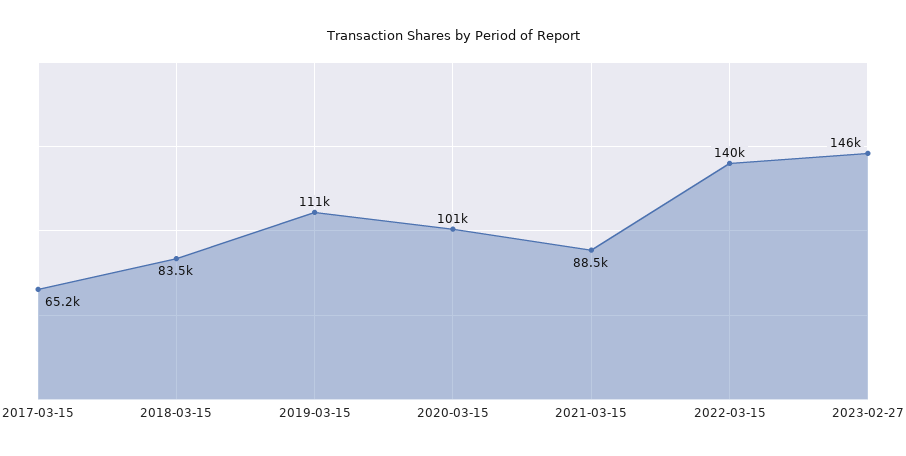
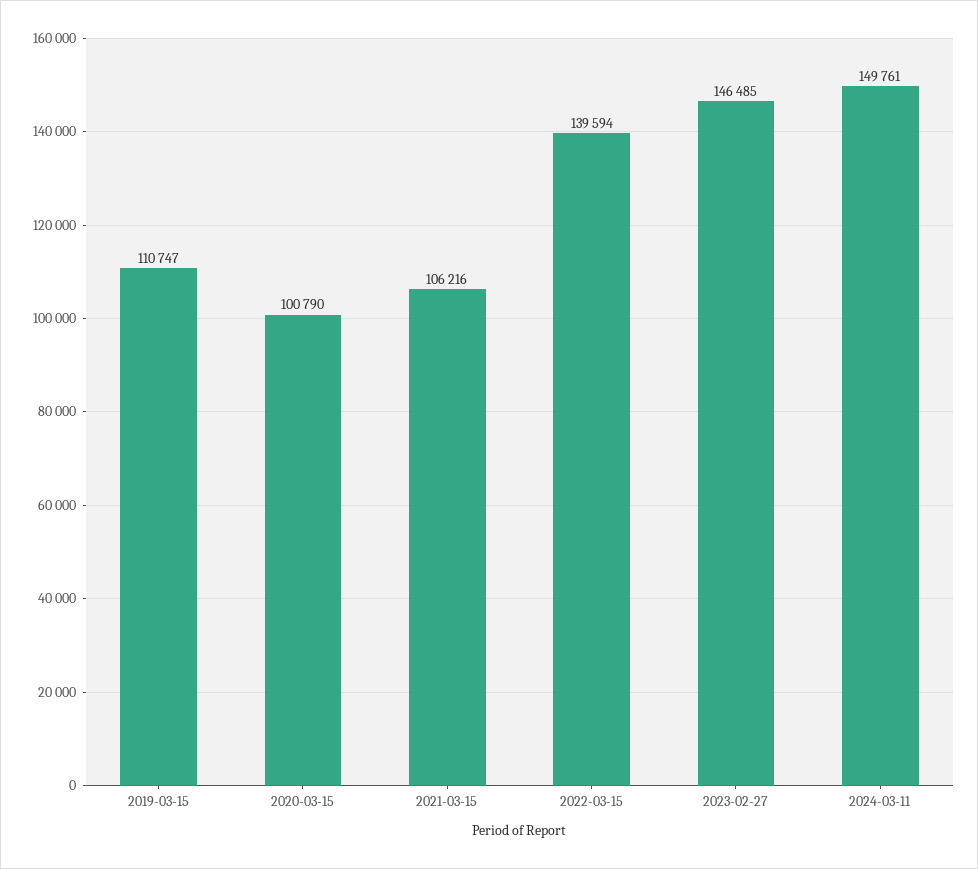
2017-03-15: 65200 -> none
2018-03-15: 83500 -> none
2021-03-15: 88500 -> 106216
2024-03-11: none -> 149761

